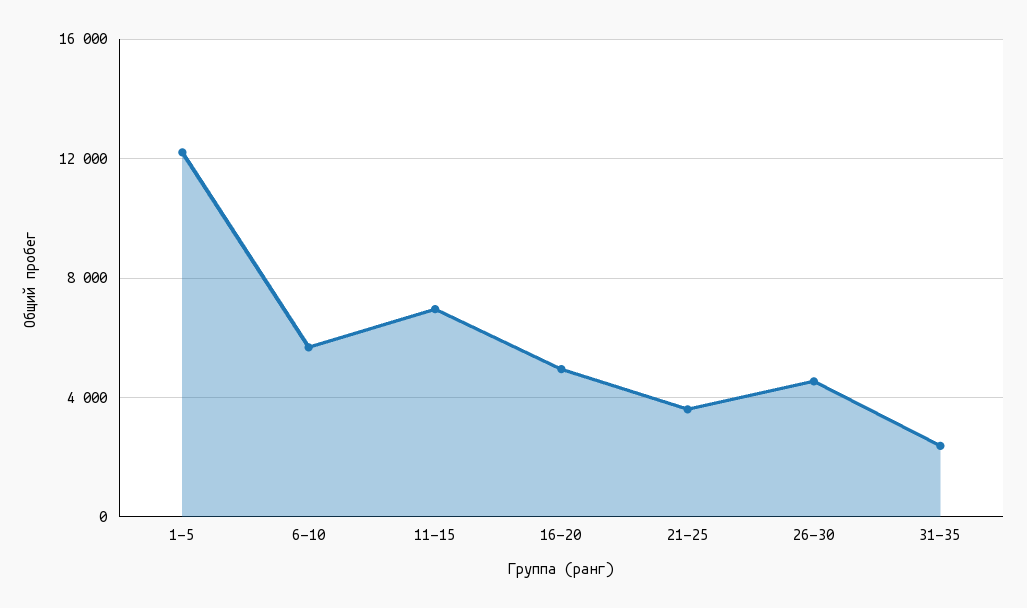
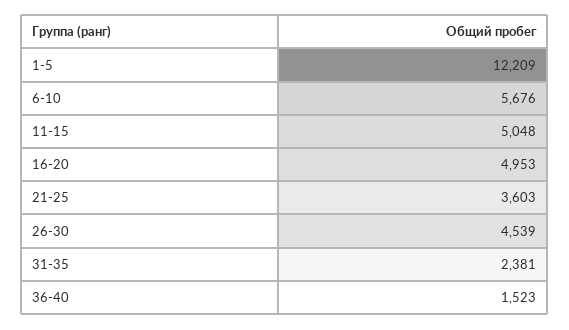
11-15: 7000 -> 5048
36-40: none -> 1523

